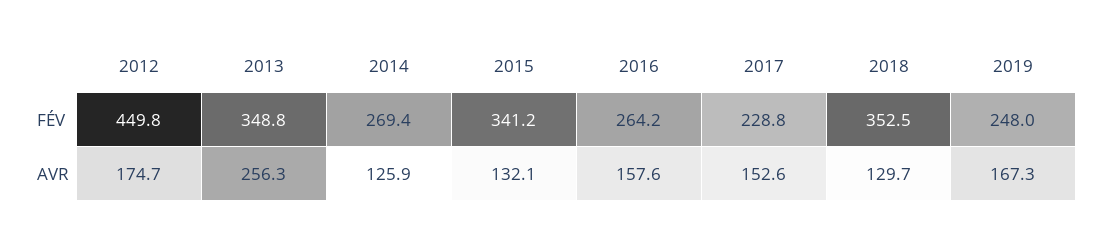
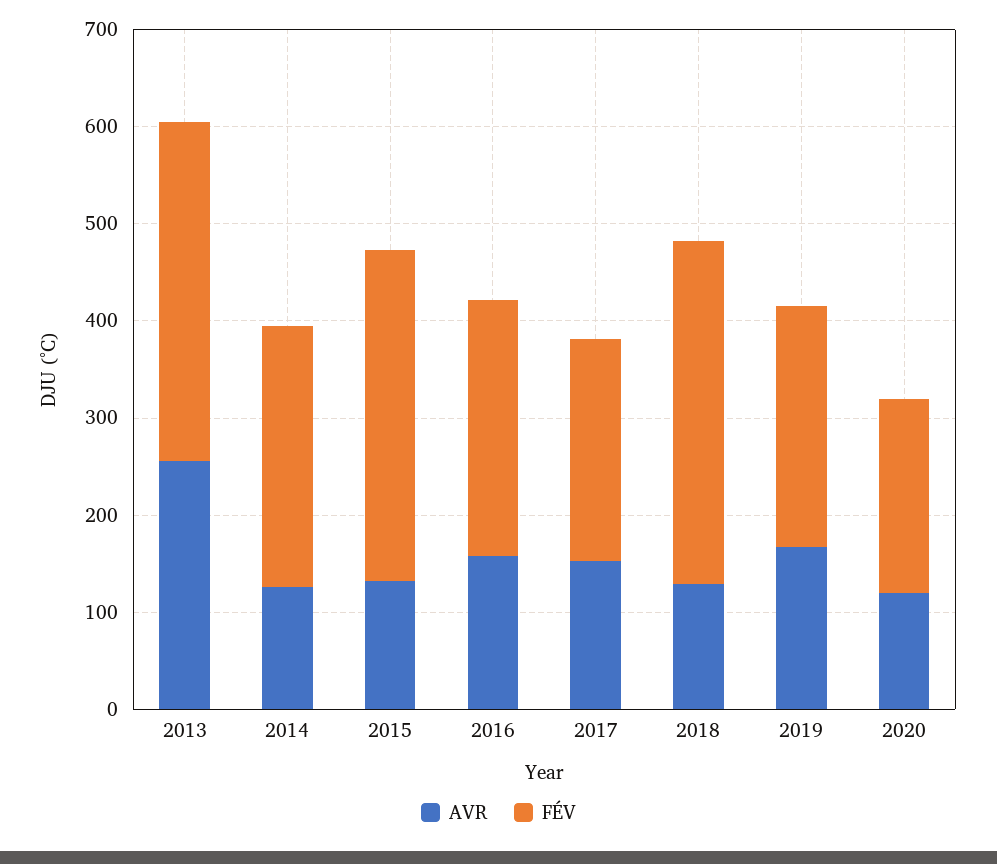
FÉV, 2012: 449.8 -> none
AVR, 2012: 174.7 -> none
AVR, 2020: none -> 120
FÉV, 2020: none -> 200

